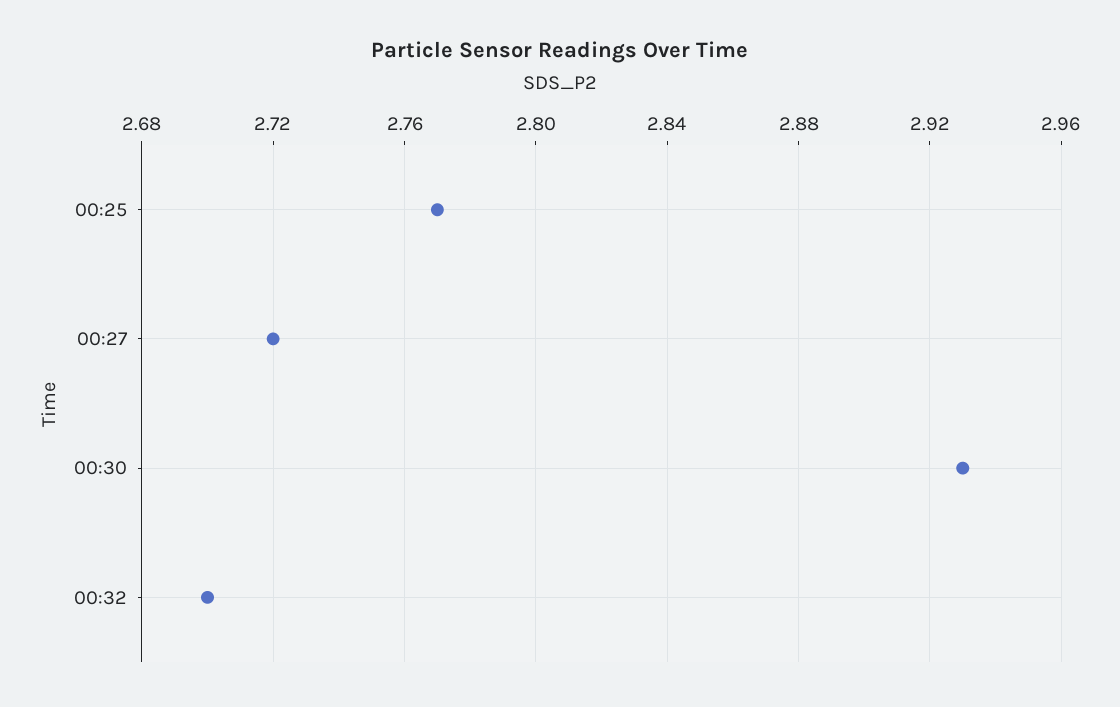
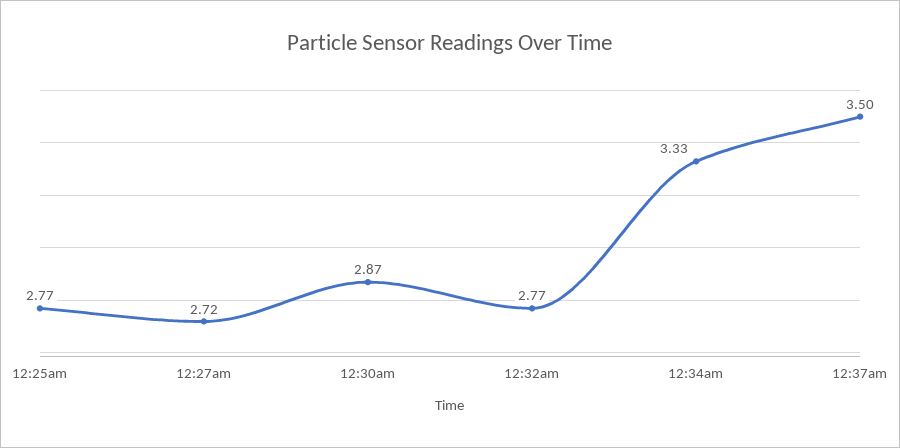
00:30: 2.93 -> 2.87
00:32: 2.7 -> 2.77
12:34am: none -> 3.33
12:37am: none -> 3.5

